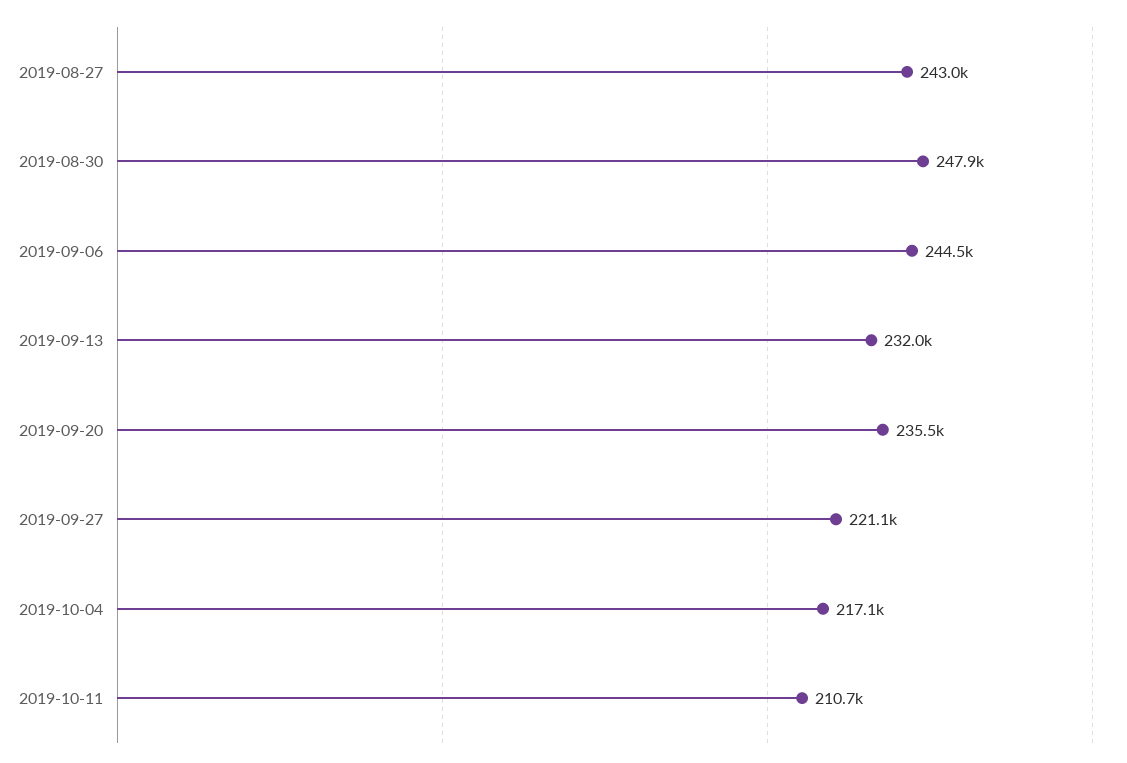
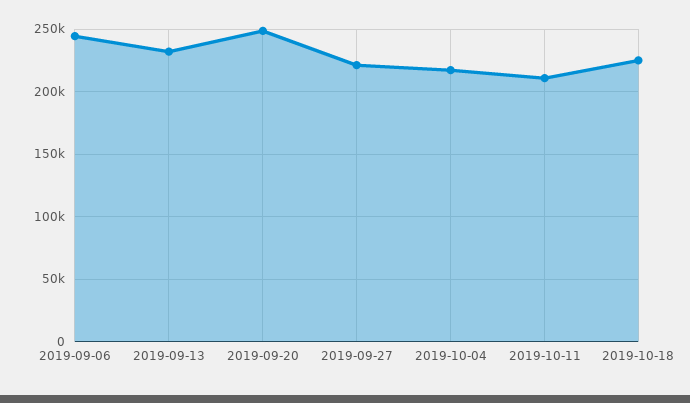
2019-08-27: 243000 -> none
2019-08-30: 247900 -> none
2019-09-20: 235500 -> 250000
2019-10-18: none -> 225000

